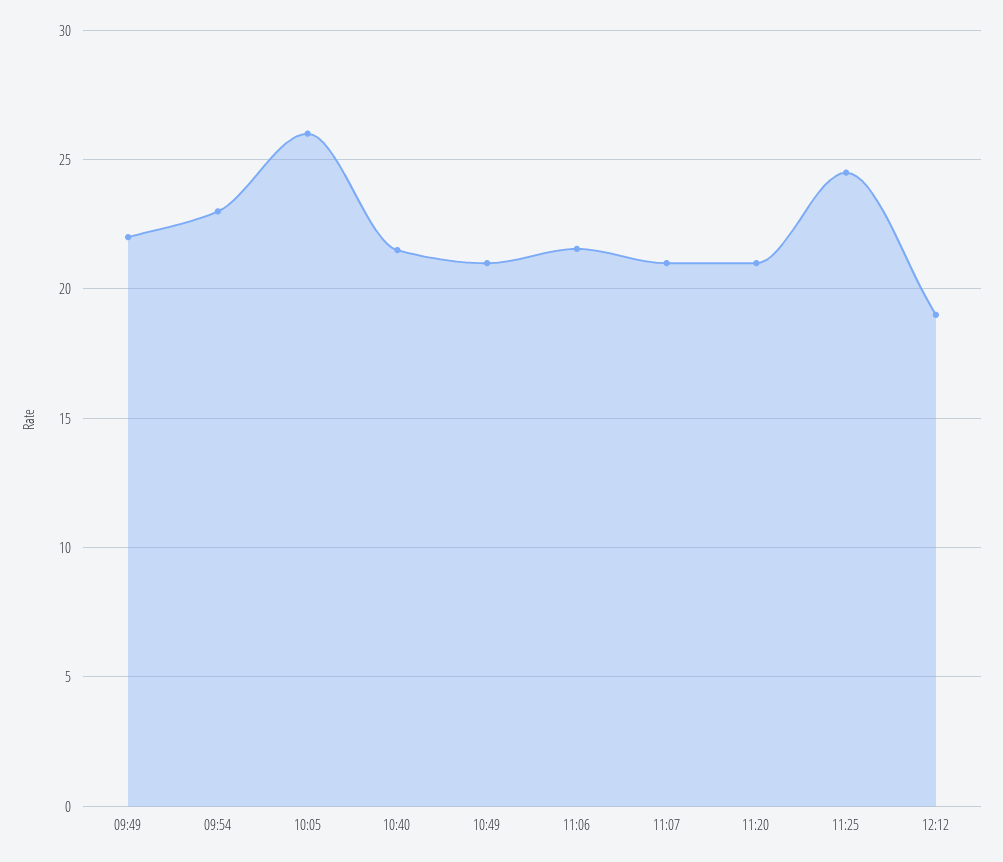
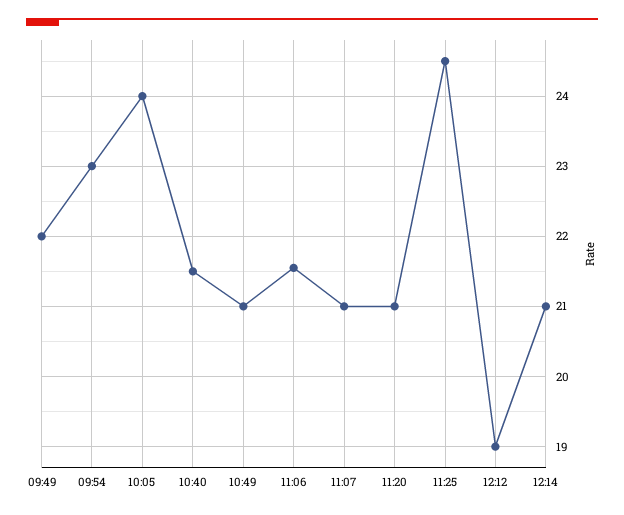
10:05: 26 -> 24
12:14: none -> 21

